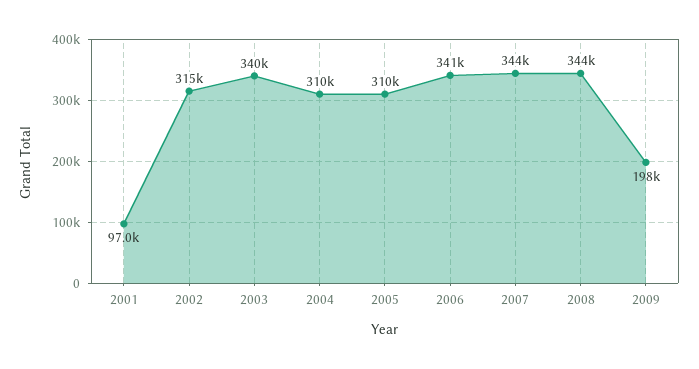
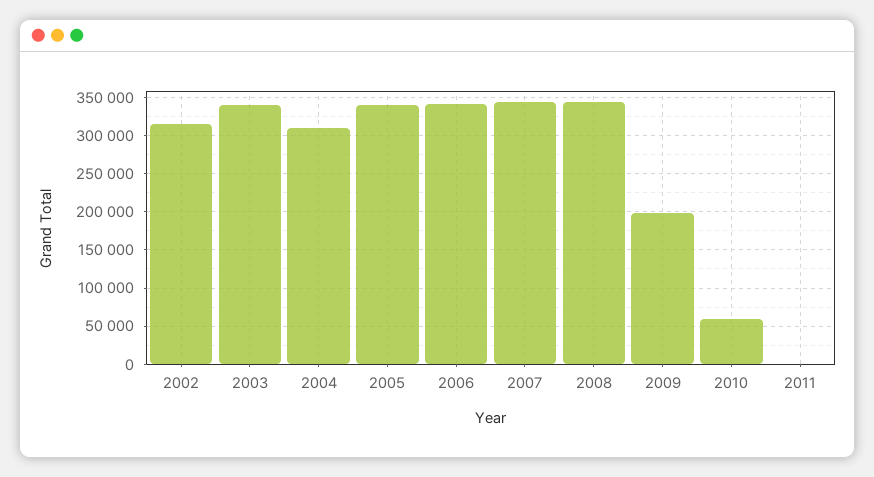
2001: 97000 -> none
2005: 310000 -> 340000
2010: none -> 60000
2011: none -> 0

